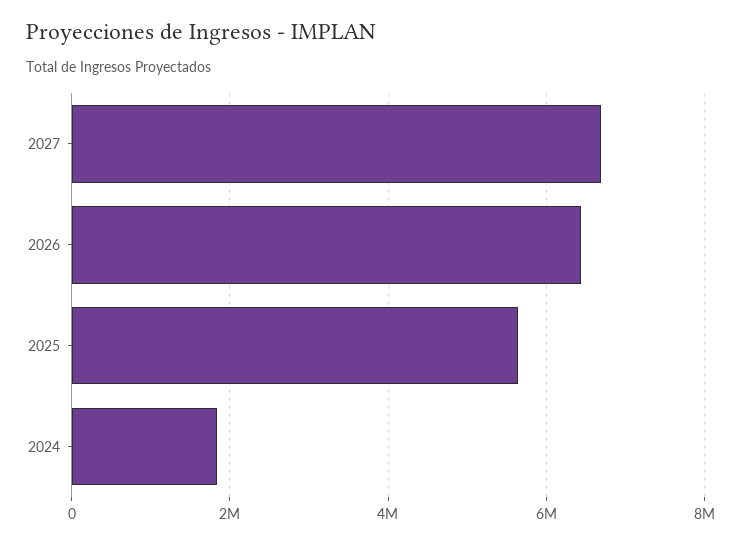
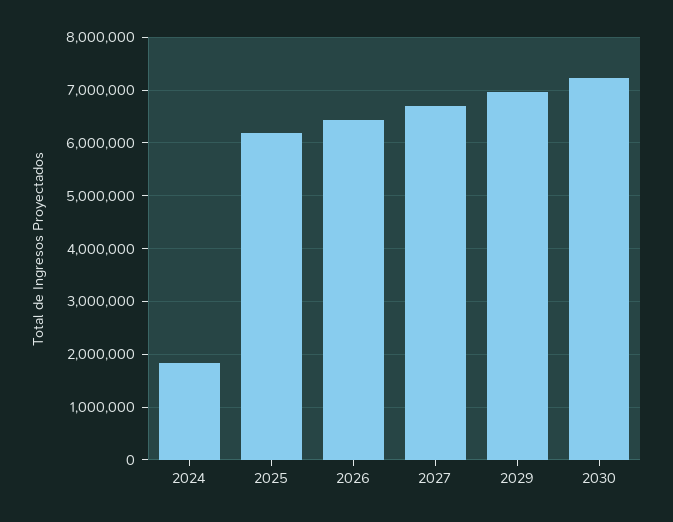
2025: 5600000 -> 6200000
2029: none -> 7000000
2030: none -> 7200000

